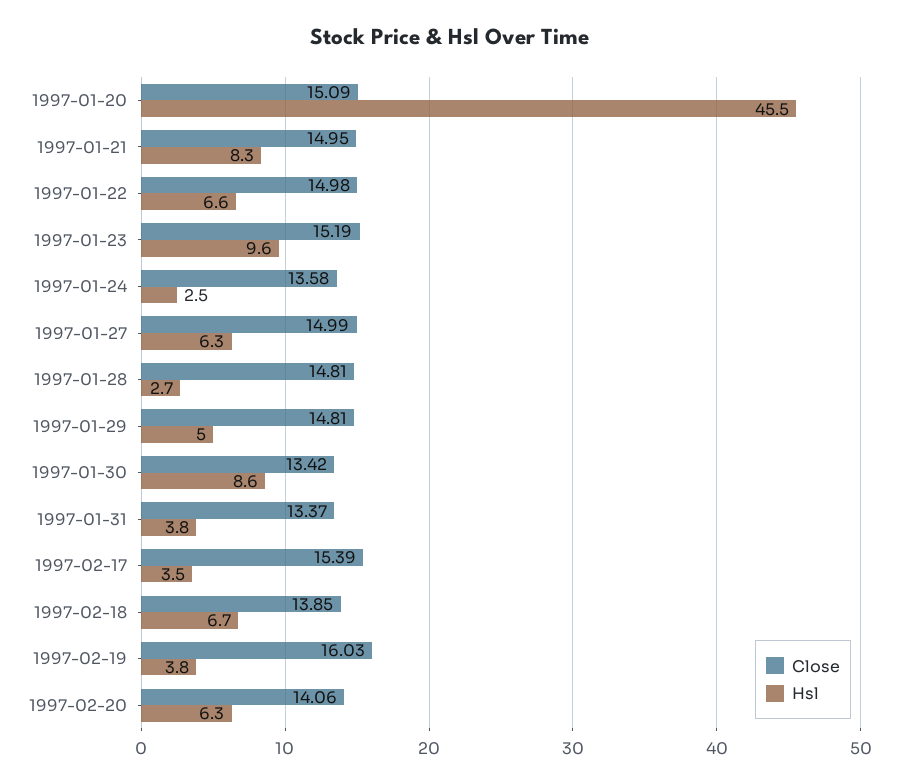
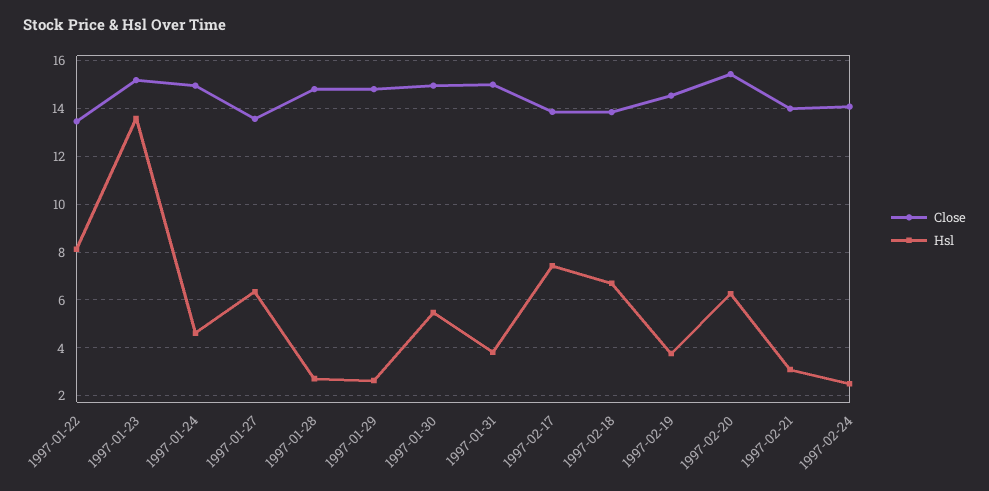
Close, 1997-01-20: 15.09 -> none
Hsl, 1997-01-20: 45.5 -> none
Close, 1997-01-21: 14.95 -> none
Hsl, 1997-01-21: 8.3 -> none
Close, 1997-01-22: 14.98 -> 13.5
Hsl, 1997-01-22: 6.6 -> 8
Hsl, 1997-01-23: 9.6 -> 13.5
Close, 1997-01-24: 13.58 -> 15
Hsl, 1997-01-24: 2.5 -> 4.5
Close, 1997-01-27: 14.99 -> 13.5
Hsl, 1997-01-29: 5 -> 2.5
Close, 1997-01-30: 13.42 -> 15
Hsl, 1997-01-30: 8.6 -> 5.5
Close, 1997-01-31: 13.37 -> 15
Close, 1997-02-17: 15.39 -> 14
Hsl, 1997-02-17: 3.5 -> 7.5
Close, 1997-02-19: 16.03 -> 14.5
Close, 1997-02-20: 14.06 -> 15.5
Close, 1997-02-21: none -> 14
Hsl, 1997-02-21: none -> 3
Close, 1997-02-24: none -> 14
Hsl, 1997-02-24: none -> 2.5

